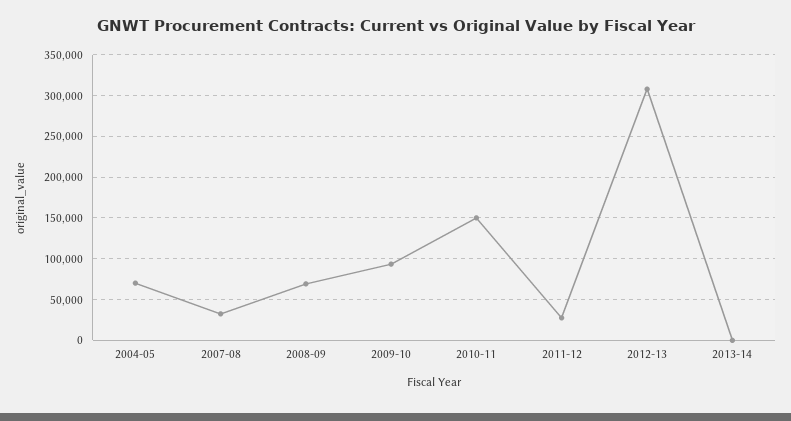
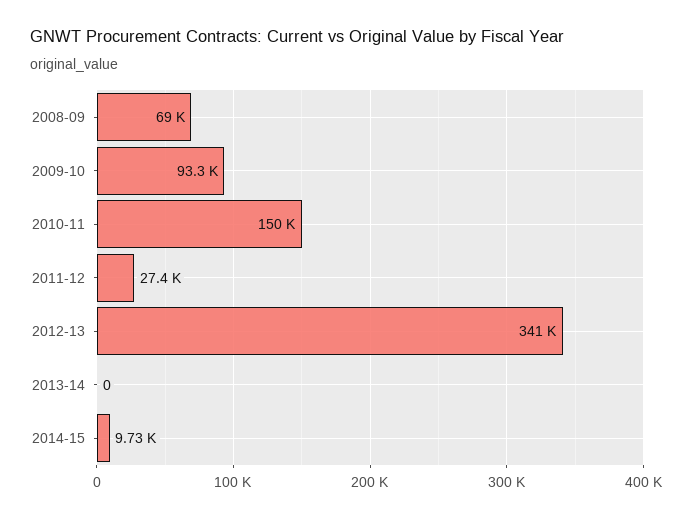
2004-05: 70000 -> none
2007-08: 30000 -> none
2012-13: 310000 -> 341000
2014-15: none -> 9730

